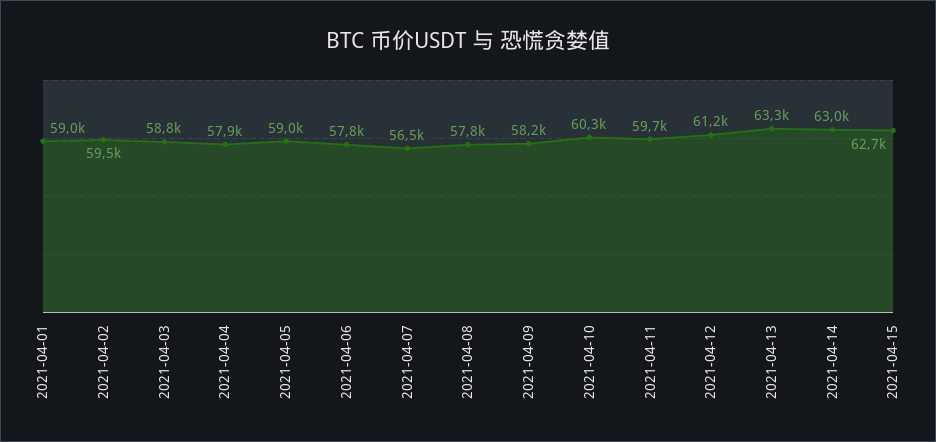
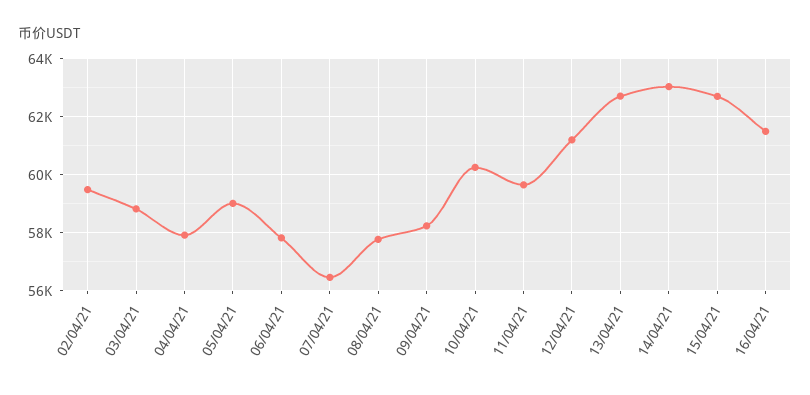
2021-04-01: 59000 -> none
2021-04-13: 63300 -> 62750
16/04/21: none -> 61500

